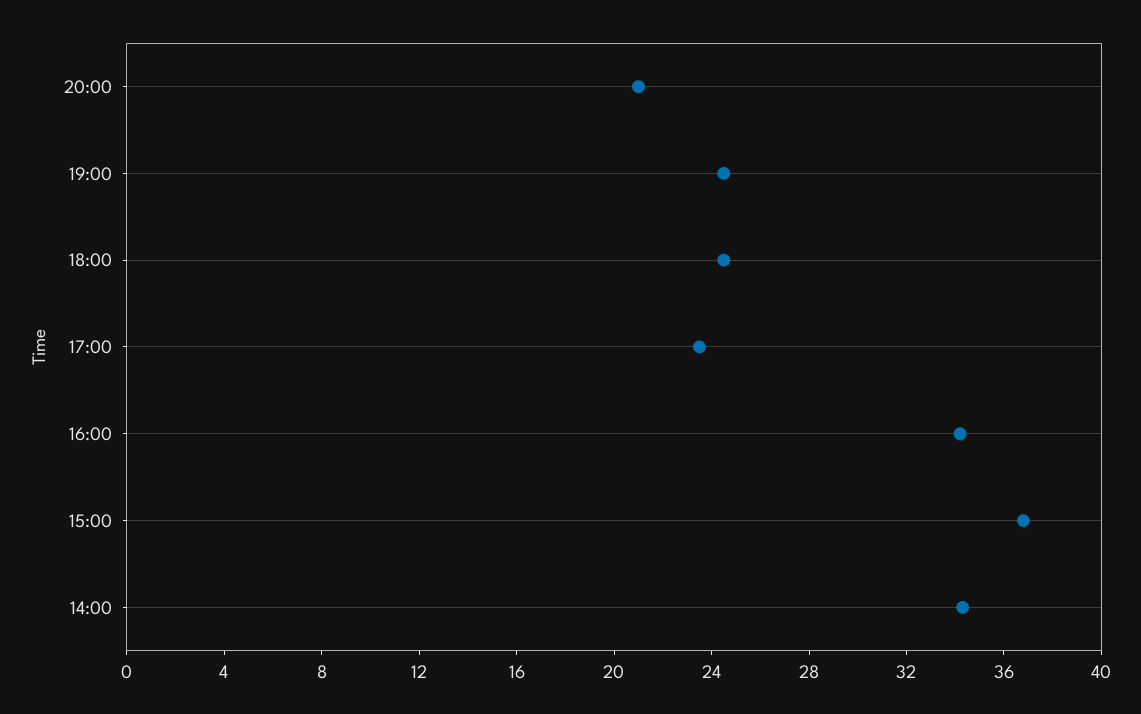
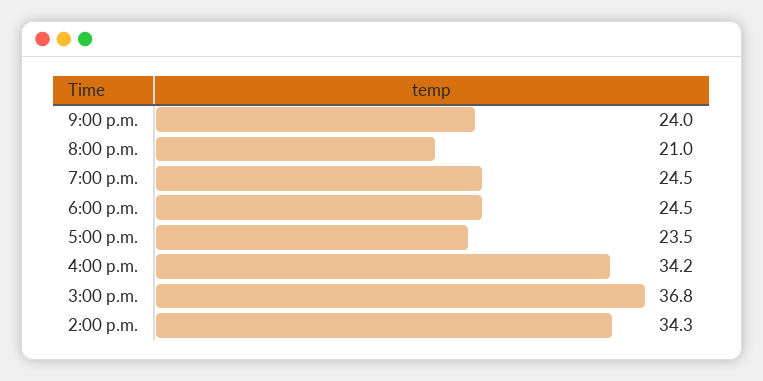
9:00 p.m.: none -> 24

